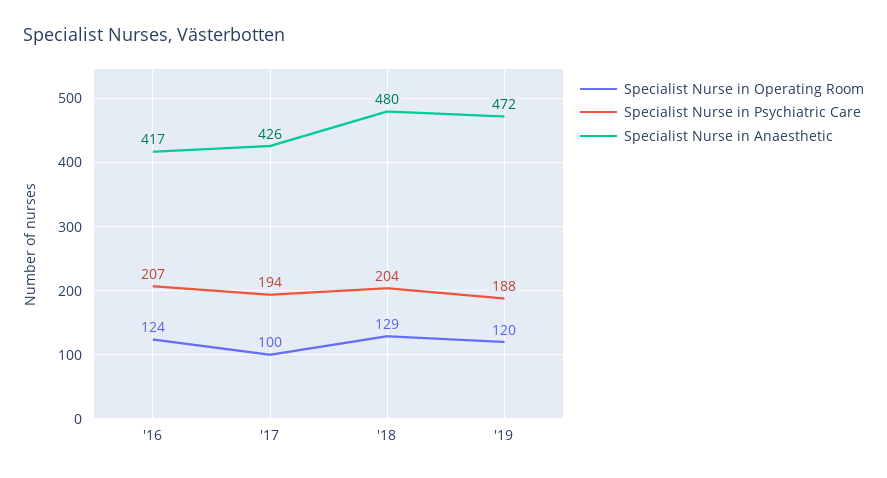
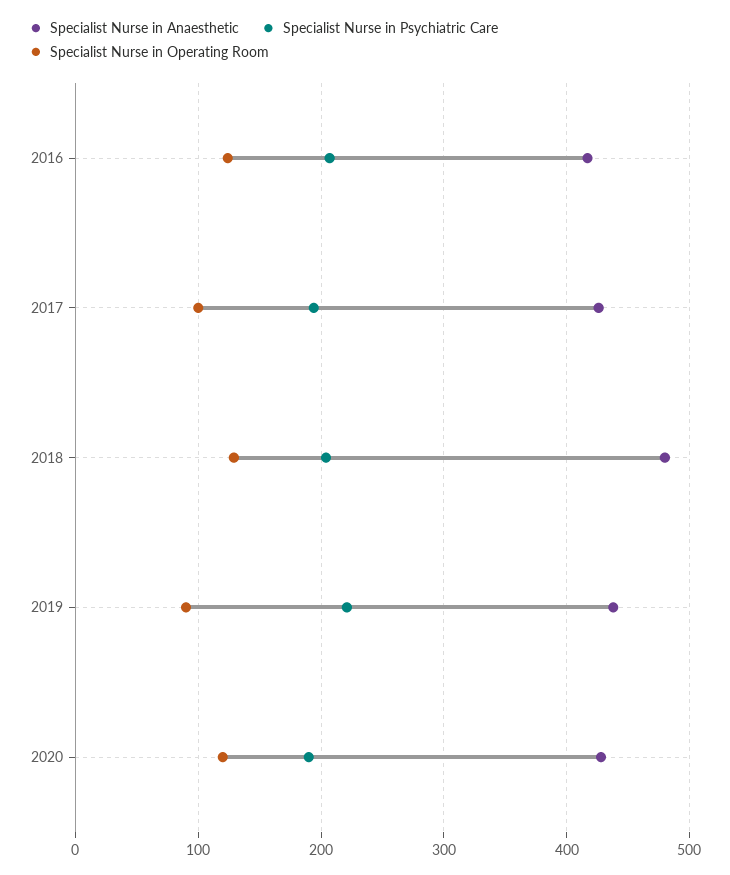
Specialist Nurse in Operating Room, '19: 120 -> 90
Specialist Nurse in Psychiatric Care, '19: 188 -> 220
Specialist Nurse in Anaesthetic, '19: 472 -> 440
Specialist Nurse in Anaesthetic, 2020: none -> 430
Specialist Nurse in Psychiatric Care, 2020: none -> 190
Specialist Nurse in Operating Room, 2020: none -> 120

